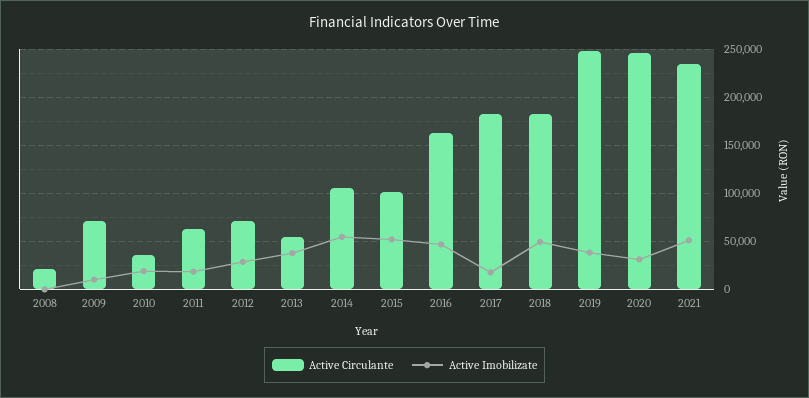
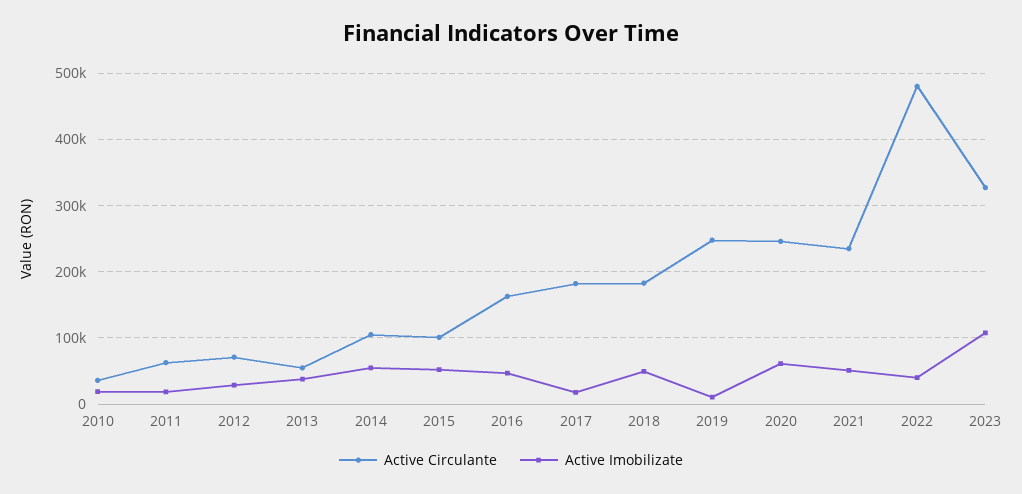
Active Circulante, 2008: 20000 -> none
Active Imobilizate, 2008: 0 -> none
Active Circulante, 2009: 70000 -> none
Active Imobilizate, 2009: 10000 -> none
Active Imobilizate, 2019: 40000 -> 10000
Active Imobilizate, 2020: 30000 -> 60000
Active Circulante, 2022: none -> 480000
Active Imobilizate, 2022: none -> 40000
Active Circulante, 2023: none -> 330000
Active Imobilizate, 2023: none -> 110000

